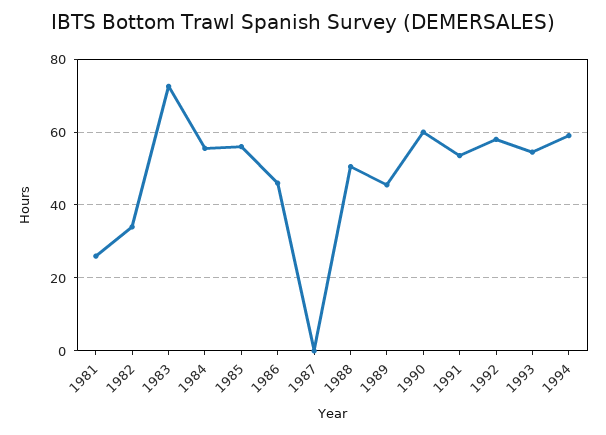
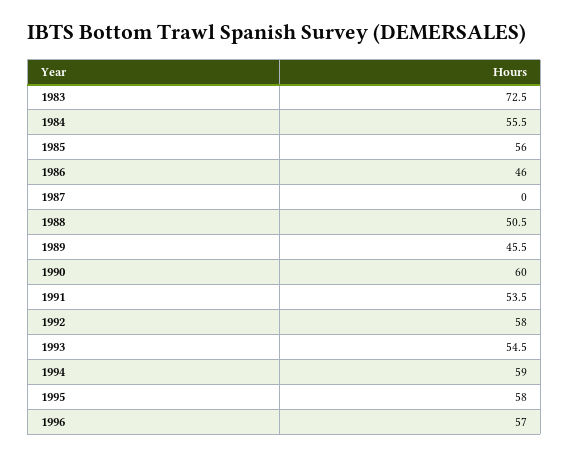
1981: 26 -> none
1982: 34 -> none
1995: none -> 58
1996: none -> 57

